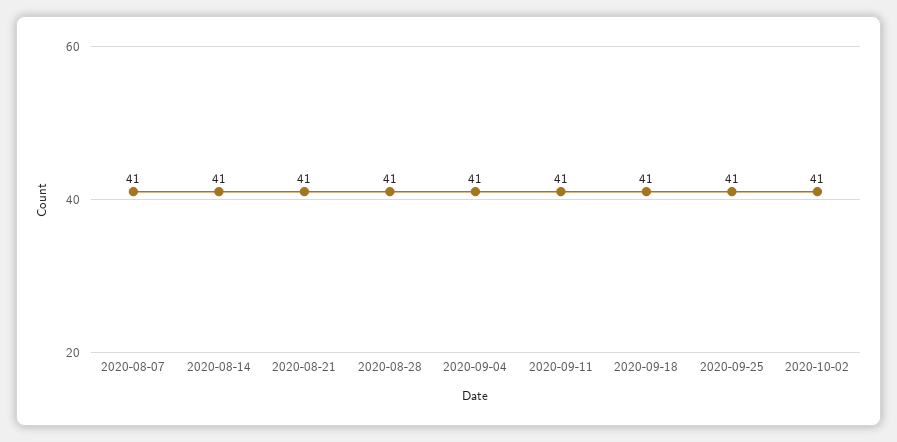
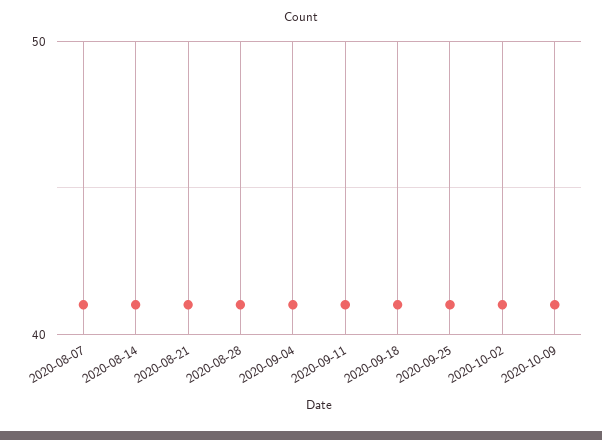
2020-10-09: none -> 41

